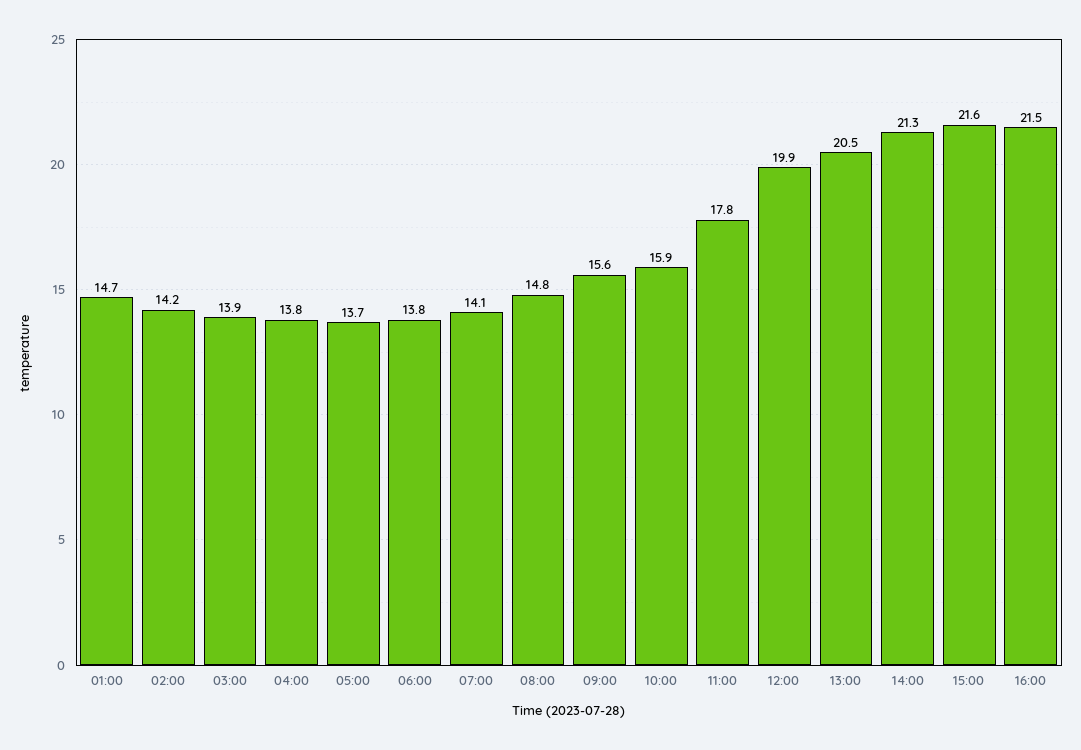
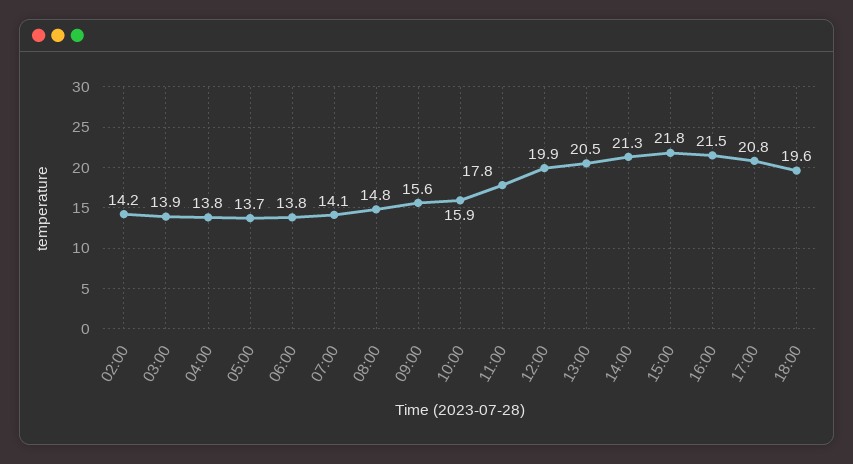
01:00: 14.7 -> none
15:00: 21.6 -> 21.8
17:00: none -> 20.8
18:00: none -> 19.6

